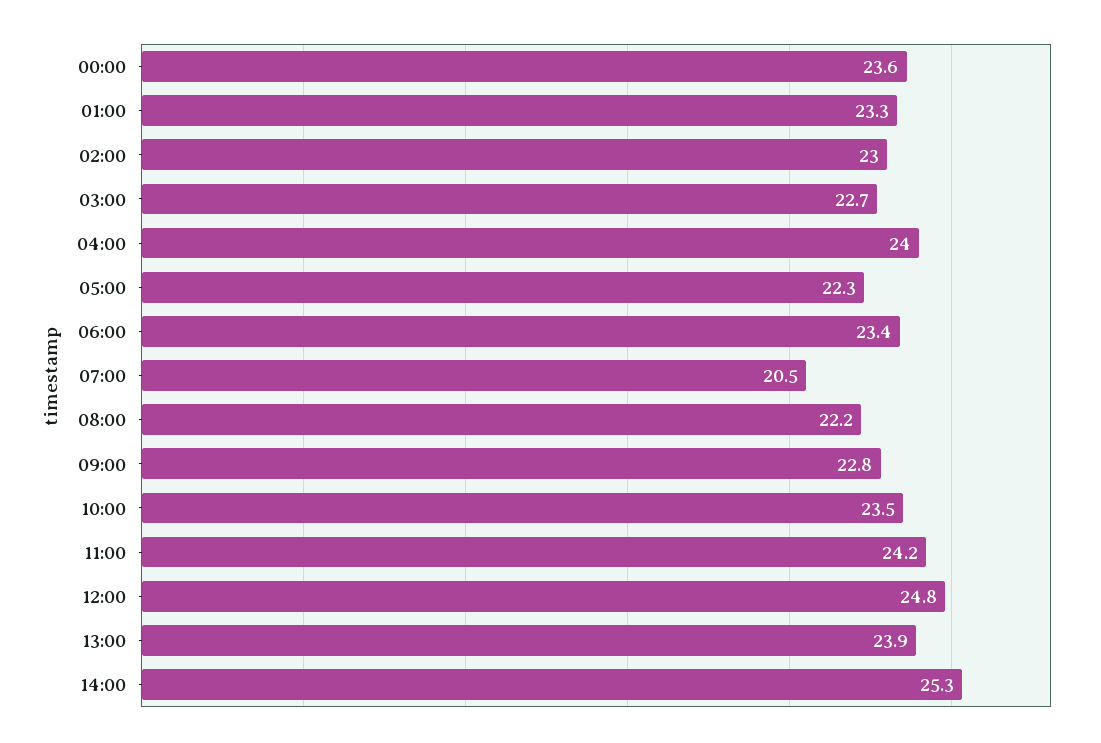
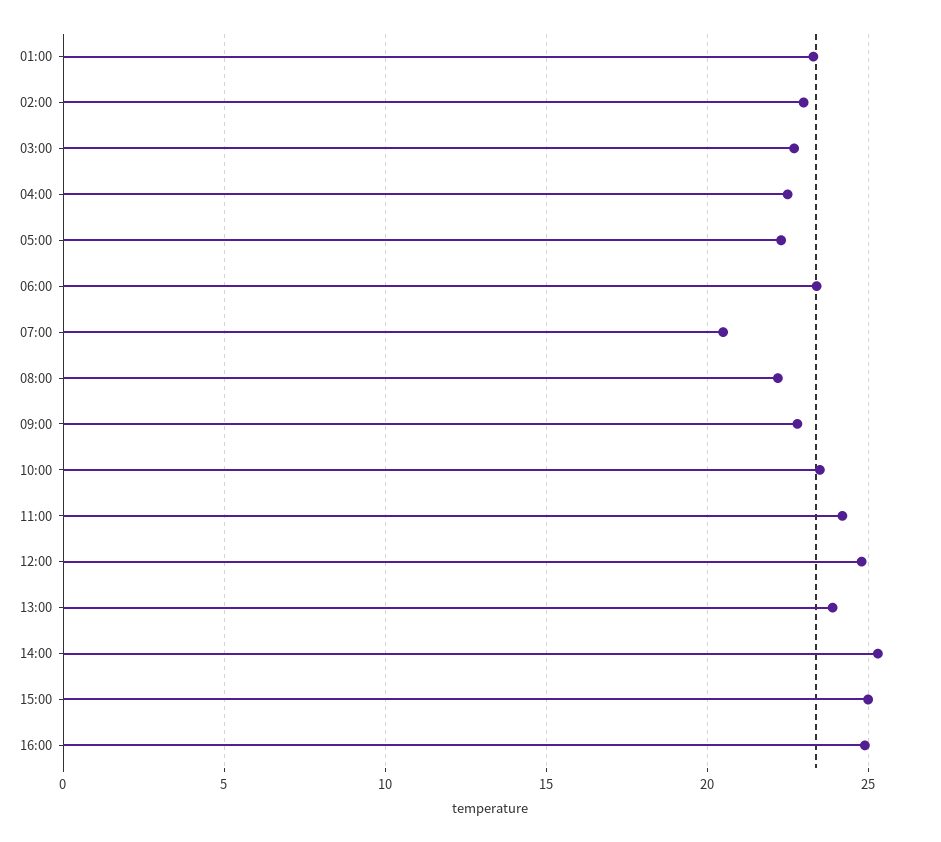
00:00: 23.6 -> none
04:00: 24 -> 22.5
15:00: none -> 25
16:00: none -> 25

